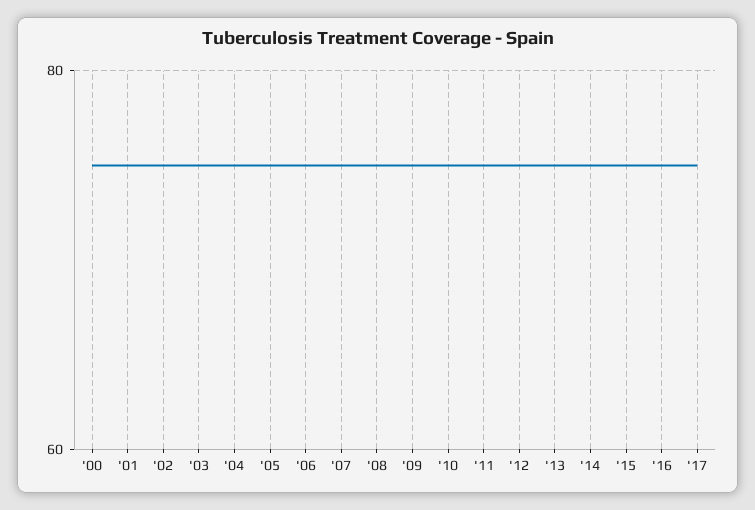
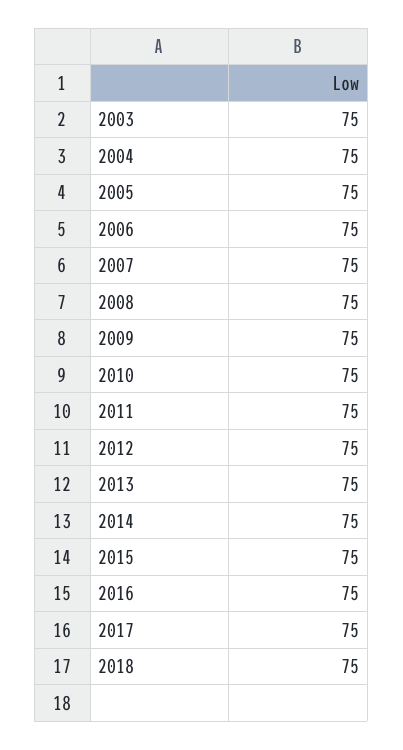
'00: 75 -> none
'01: 75 -> none
'02: 75 -> none
2018: none -> 75

